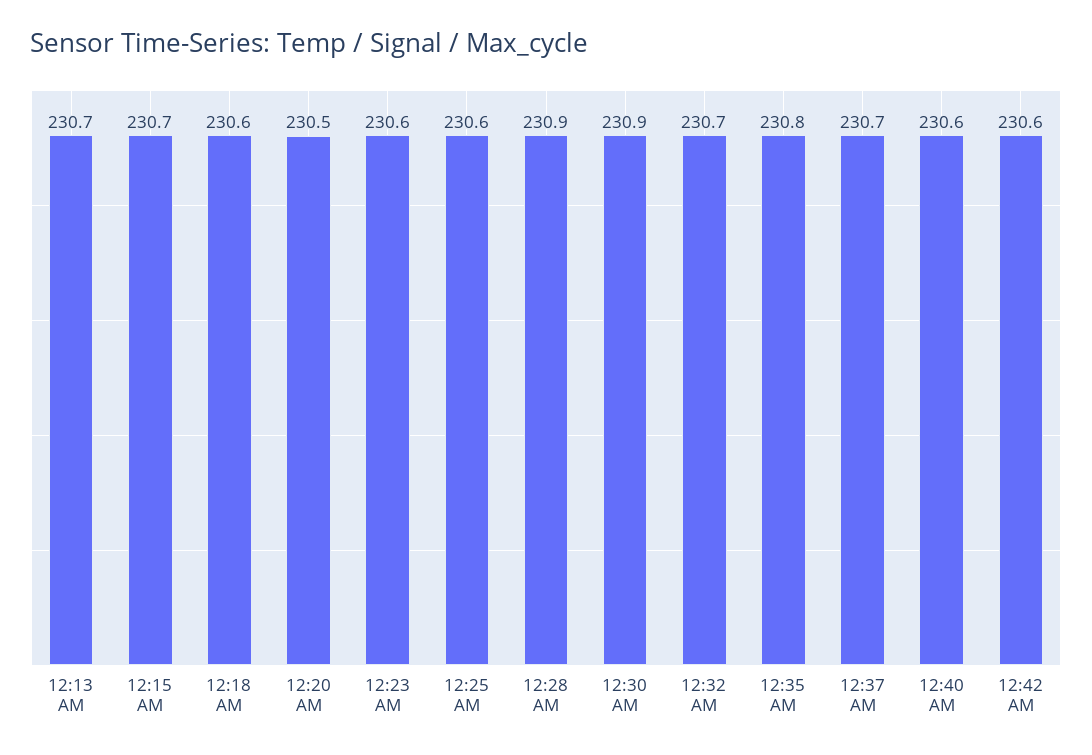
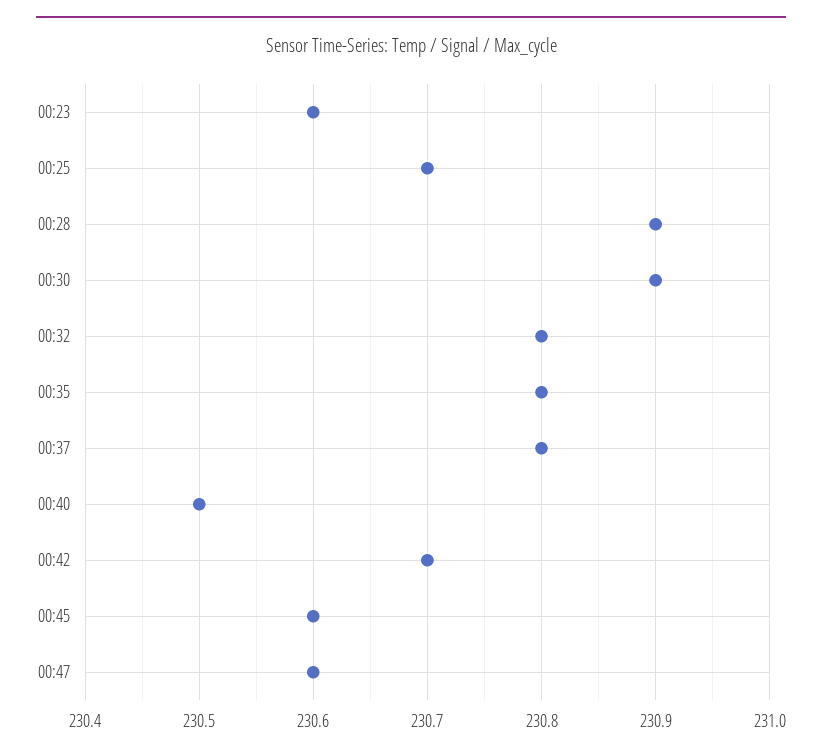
12:13 AM: 230.7 -> none
12:15 AM: 230.7 -> none
12:18 AM: 230.6 -> none
12:20 AM: 230.5 -> none
12:25 AM: 230.6 -> 230.7
12:32 AM: 230.7 -> 230.8
12:37 AM: 230.7 -> 230.8
12:40 AM: 230.6 -> 230.5
12:42 AM: 230.6 -> 230.7
00:45: none -> 230.6
00:47: none -> 230.6

